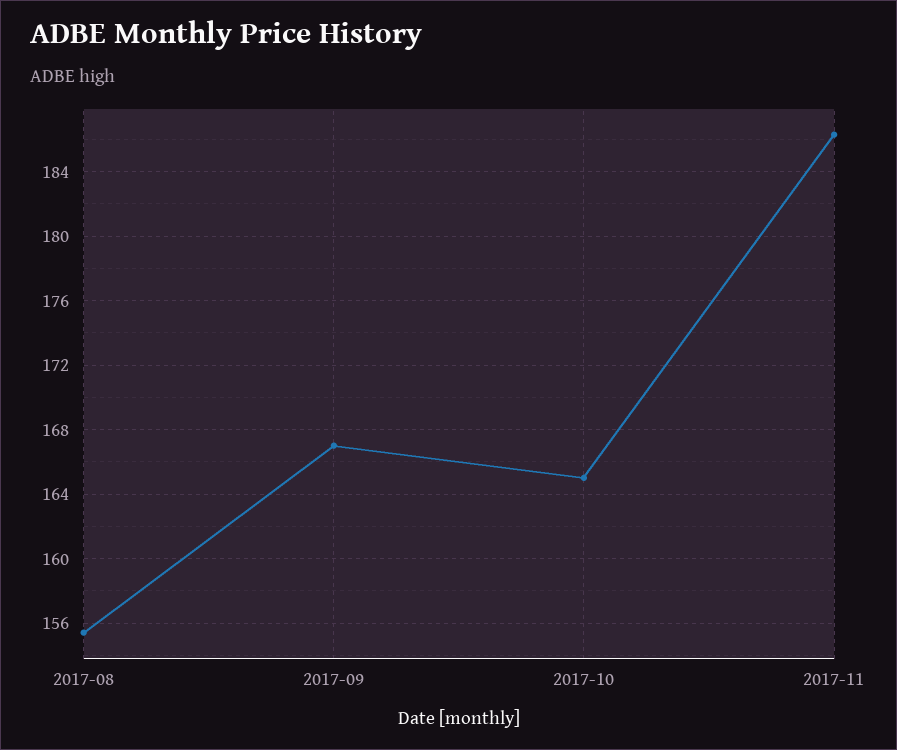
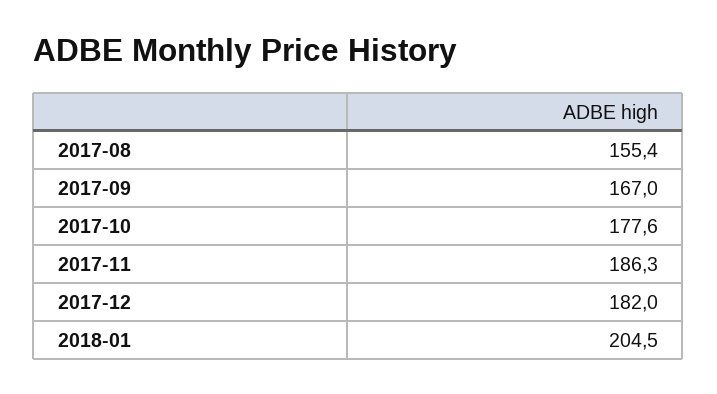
2017-10: 165 -> 177.6
2017-12: none -> 182
2018-01: none -> 204.5

